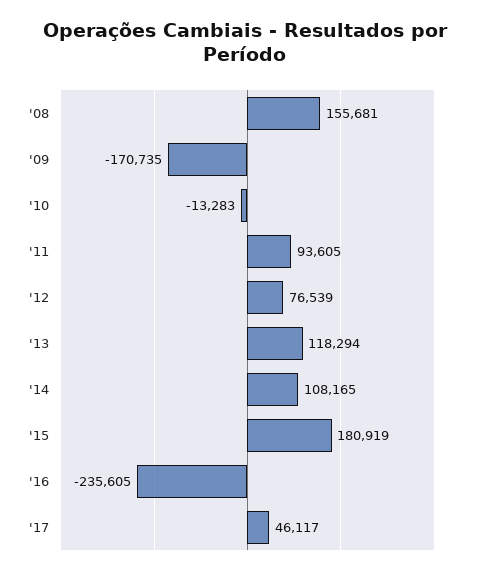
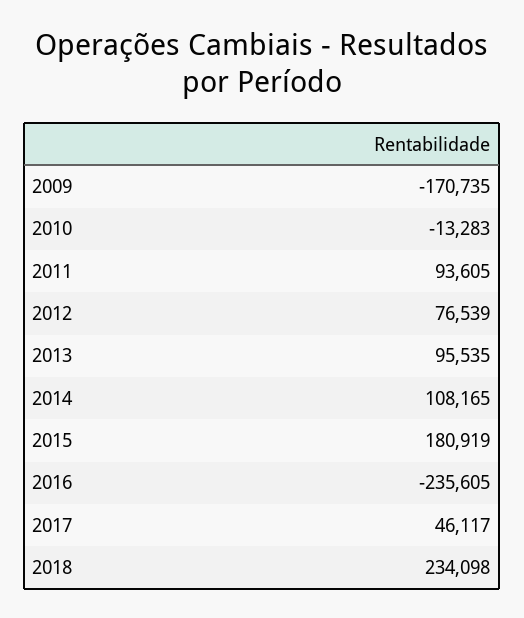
'08: 155681 -> none
'13: 118294 -> 95535
2018: none -> 234098

